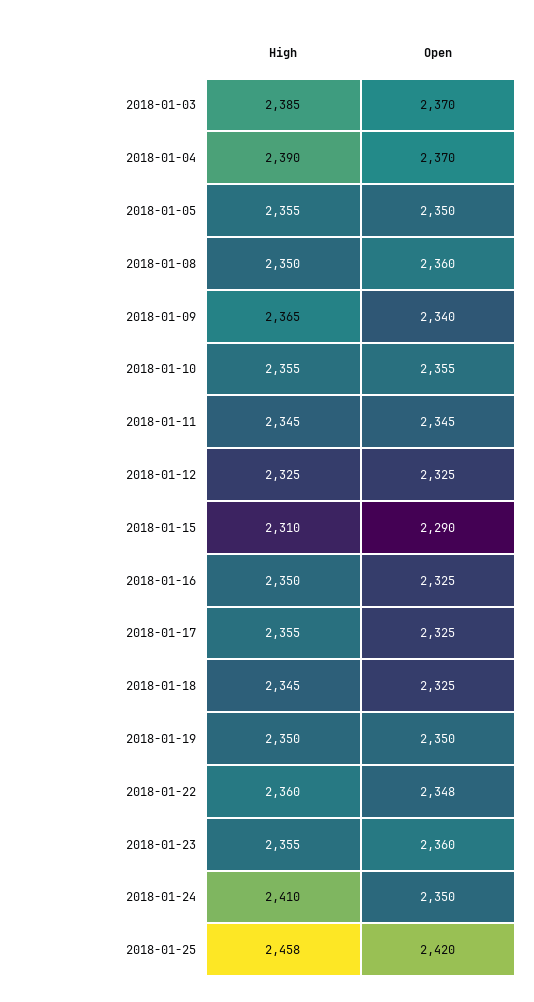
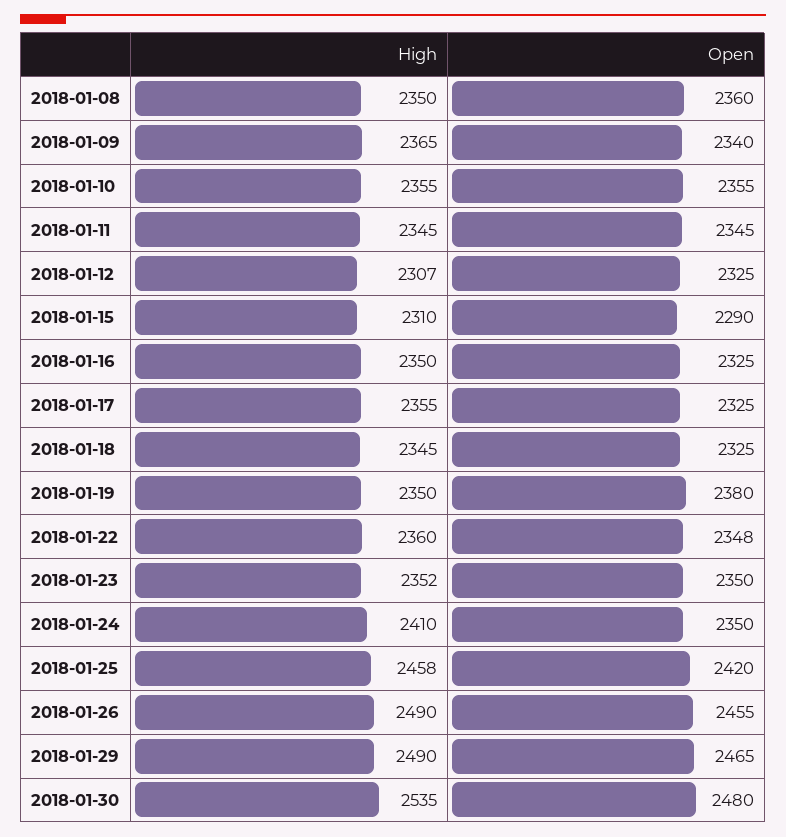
High, 2018-01-03: 2385 -> none
Open, 2018-01-03: 2370 -> none
High, 2018-01-04: 2390 -> none
Open, 2018-01-04: 2370 -> none
High, 2018-01-05: 2355 -> none
Open, 2018-01-05: 2350 -> none
High, 2018-01-12: 2325 -> 2307
Open, 2018-01-19: 2350 -> 2380
High, 2018-01-23: 2355 -> 2352
Open, 2018-01-23: 2360 -> 2350
High, 2018-01-26: none -> 2490
Open, 2018-01-26: none -> 2455
High, 2018-01-29: none -> 2490
Open, 2018-01-29: none -> 2465
High, 2018-01-30: none -> 2535
Open, 2018-01-30: none -> 2480

